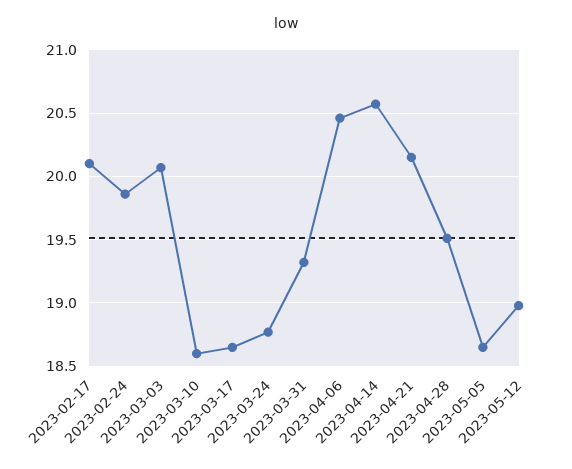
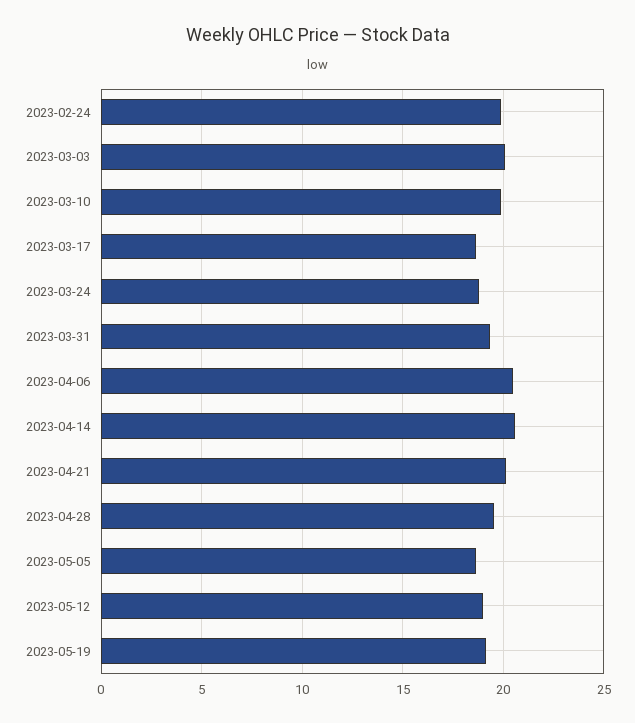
2023-02-17: 20.1 -> none
2023-03-10: 18.6 -> 20
2023-05-19: none -> 19

